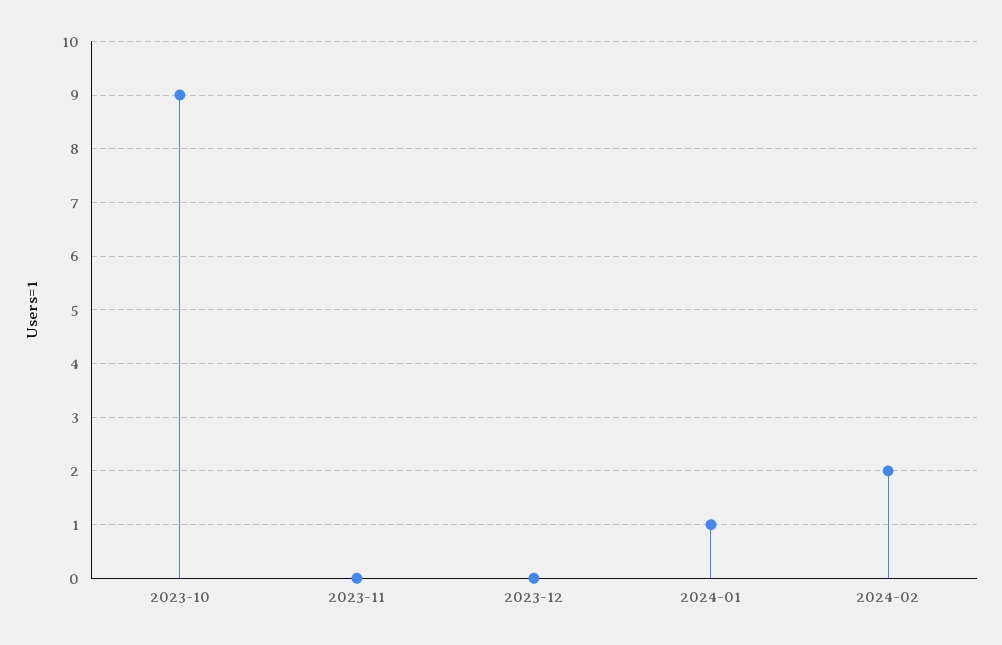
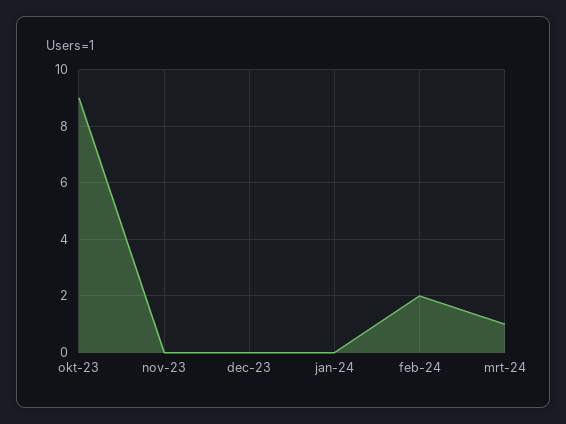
2024-01: 1 -> 0
mrt-24: none -> 1

